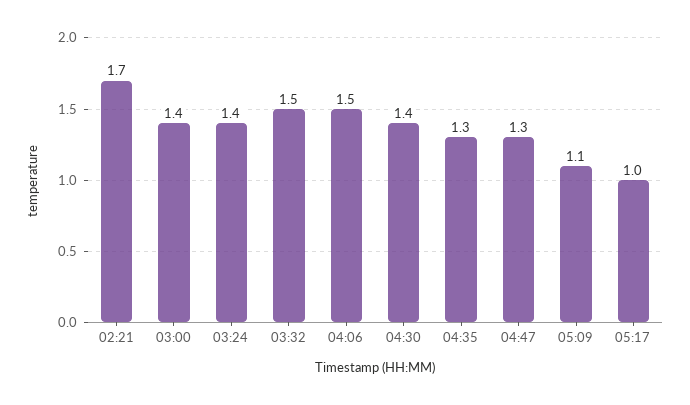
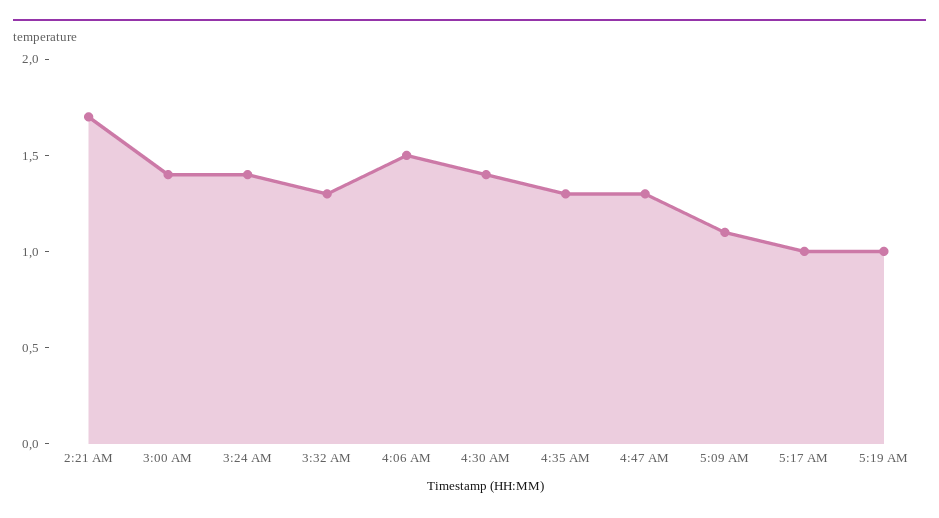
03:32: 1.5 -> 1.3
5:19 AM: none -> 1

